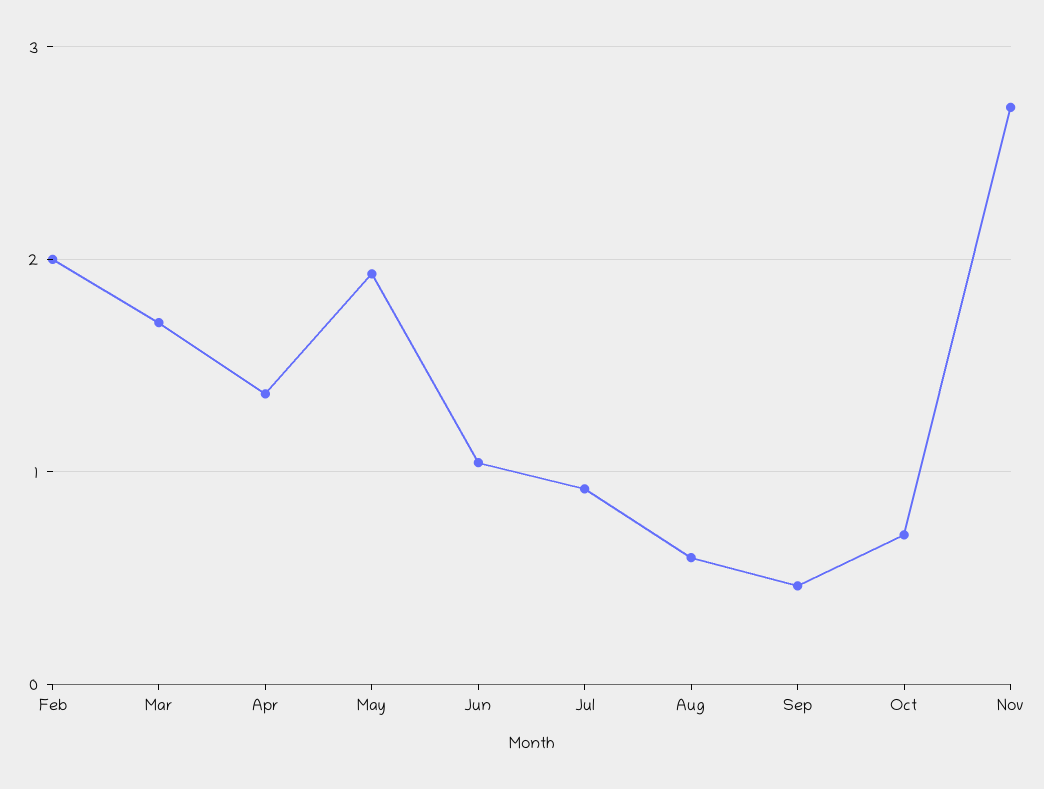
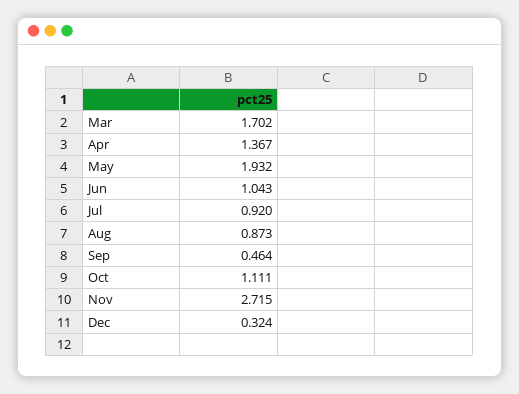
Feb: 2 -> none
Aug: 0.6 -> 0.873
Oct: 0.7 -> 1.111
Dec: none -> 0.324

